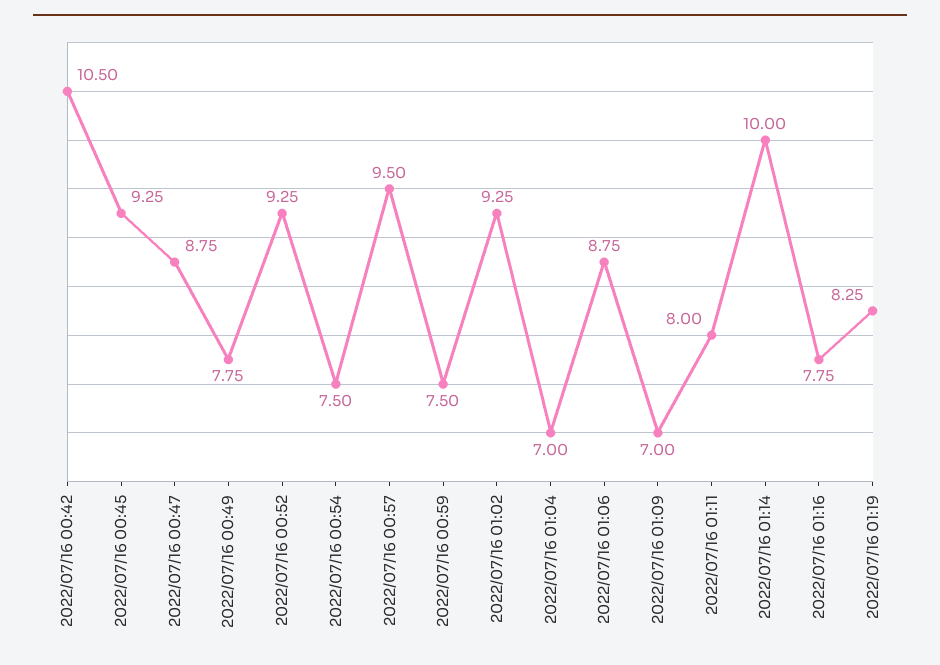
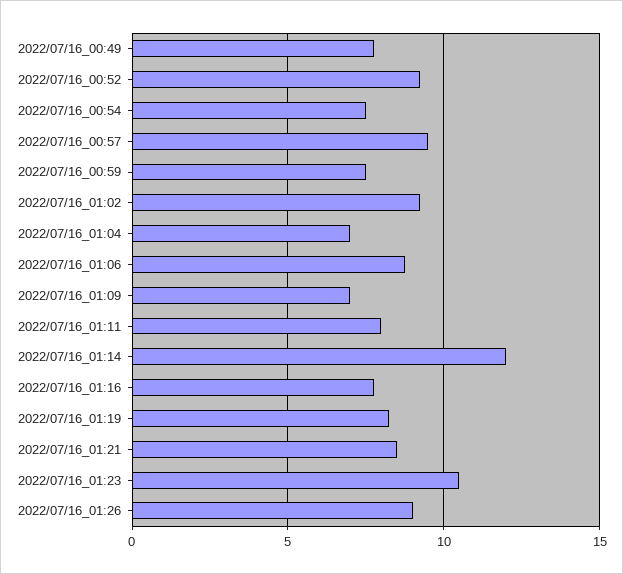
2022/07/16 00:42: 10.5 -> none
2022/07/16 00:45: 9.25 -> none
2022/07/16 00:47: 8.75 -> none
2022/07/16 01:14: 10 -> 12
2022/07/16_01:21: none -> 8.5
2022/07/16_01:23: none -> 10.5
2022/07/16_01:26: none -> 9

